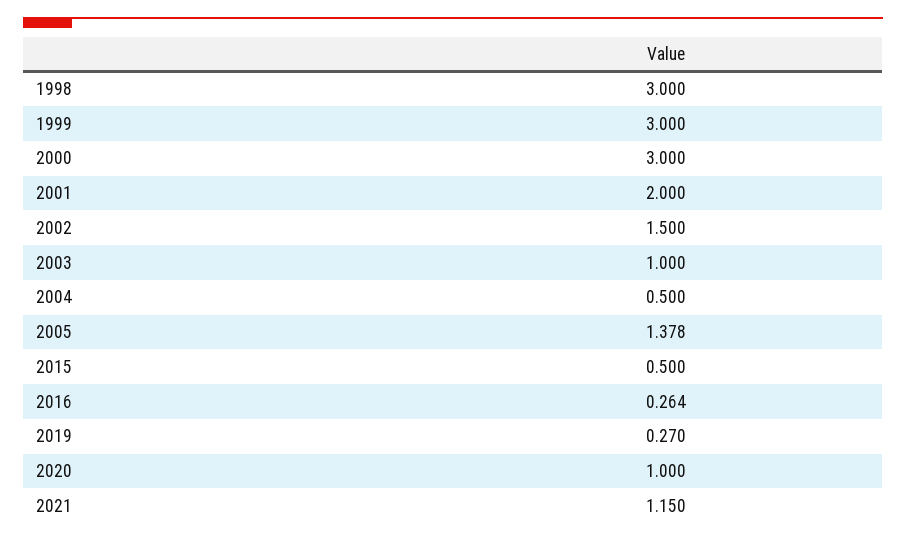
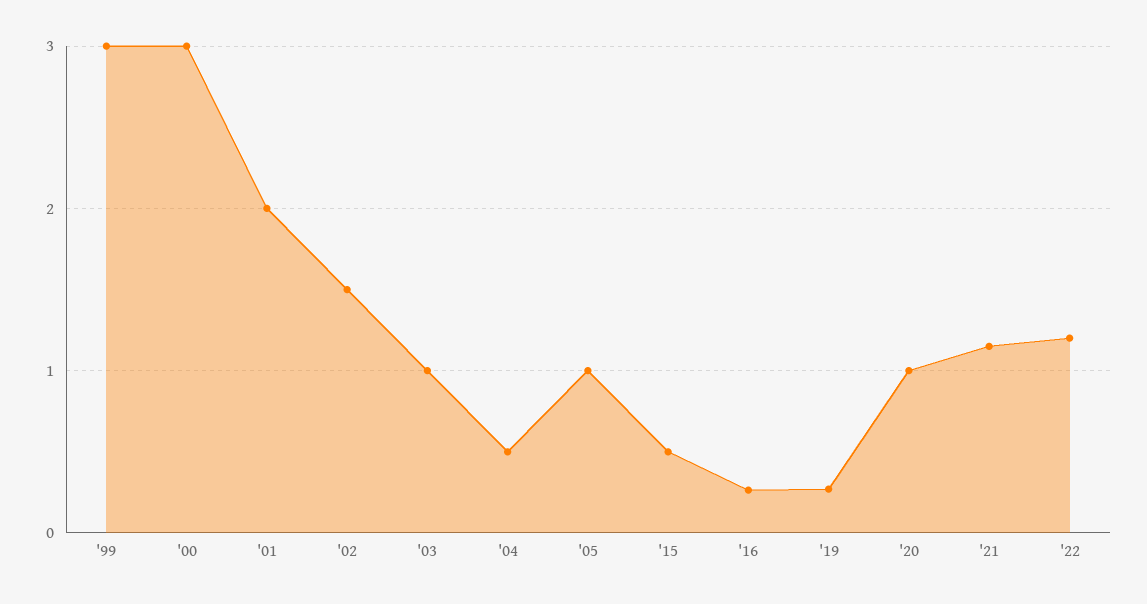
1998: 3 -> none
2005: 1.378 -> 1
'22: none -> 1.2

